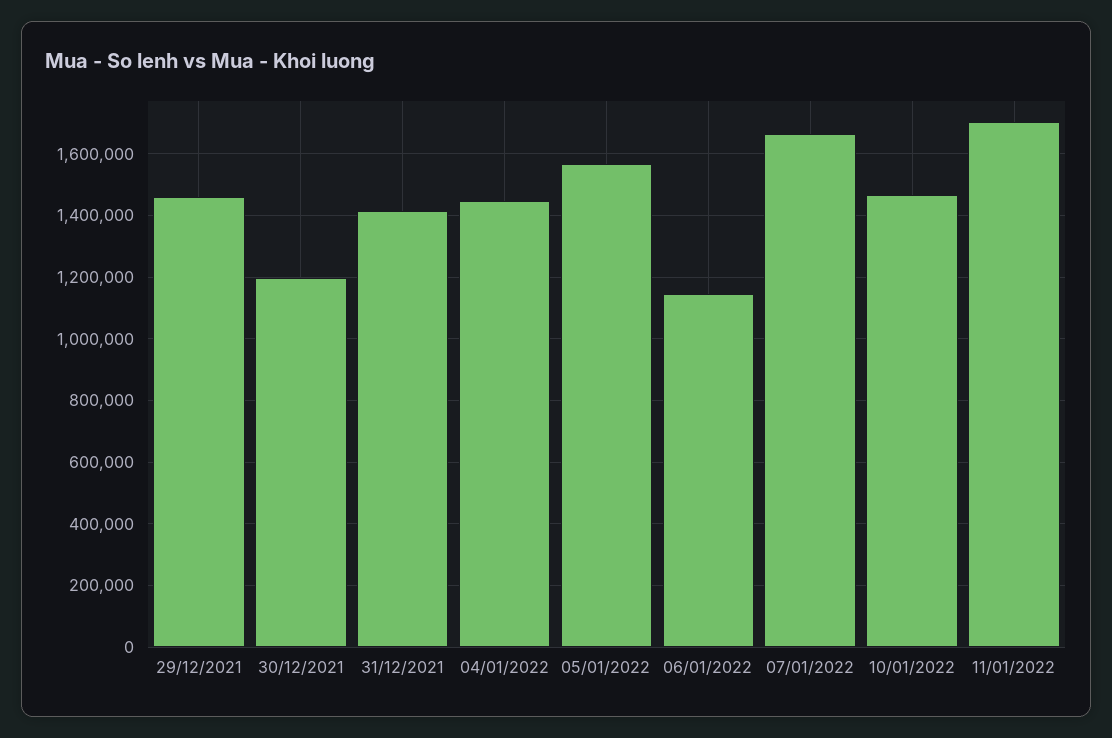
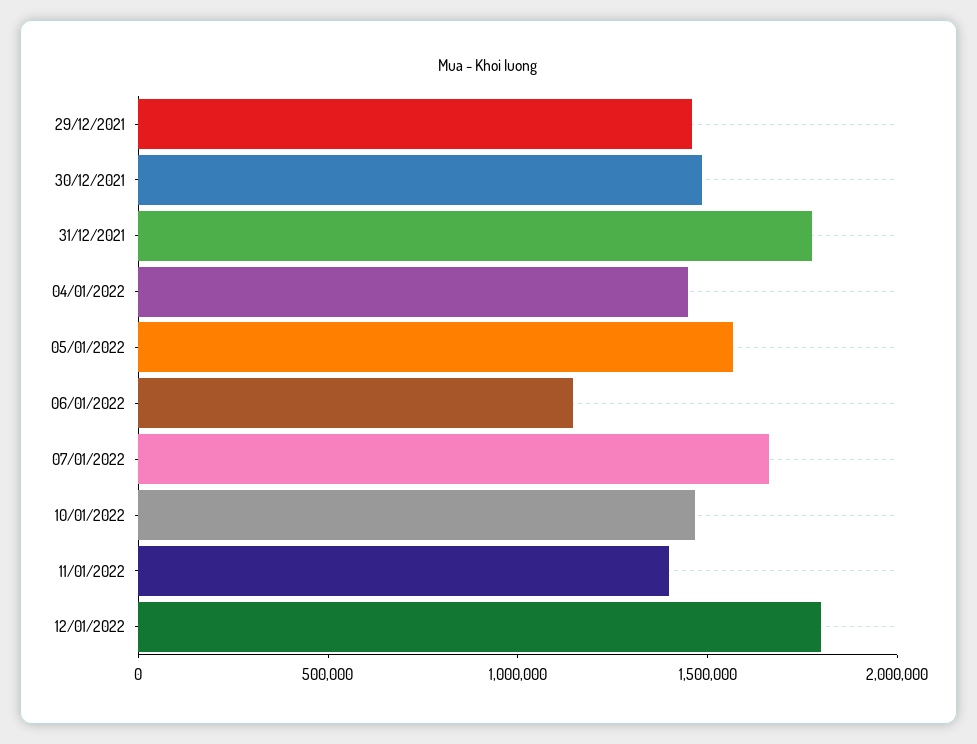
30/12/2021: 1200000 -> 1500000
31/12/2021: 1420000 -> 1800000
11/01/2022: 1700000 -> 1400000
12/01/2022: none -> 1800000

